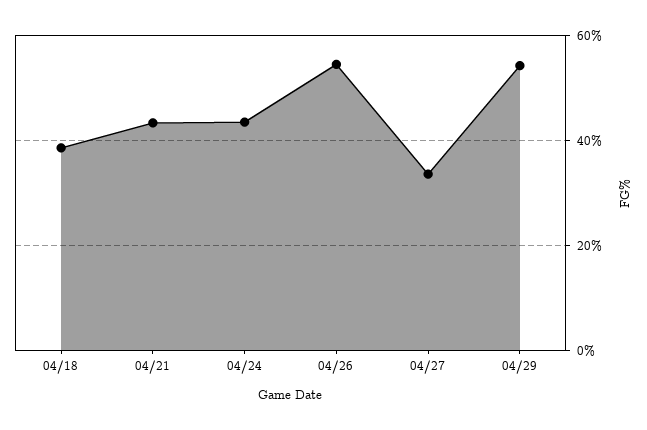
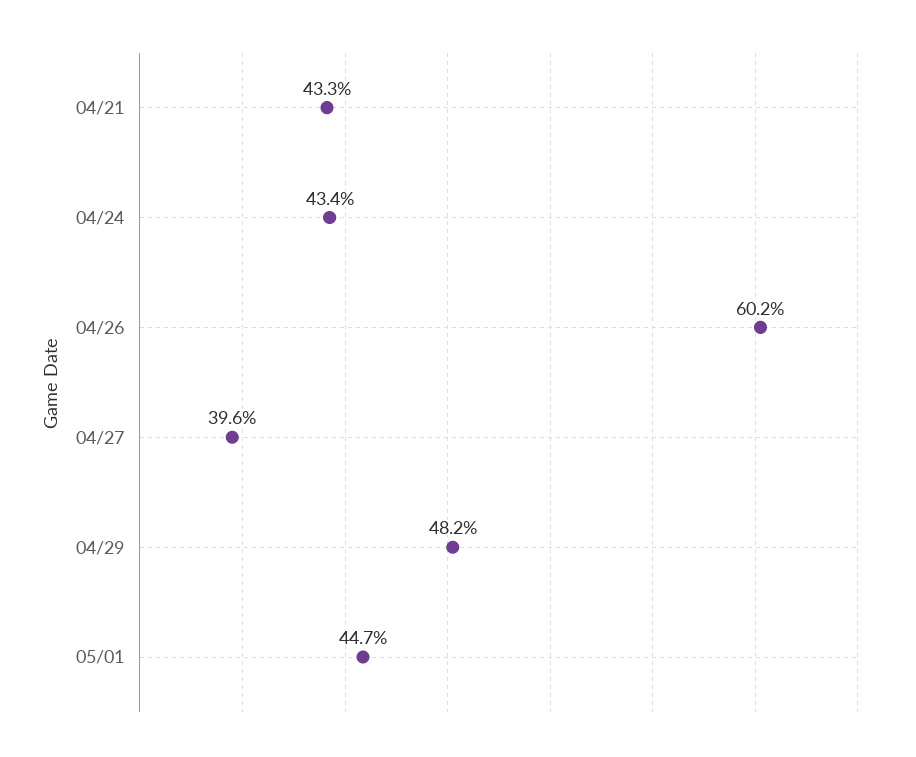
04/18: 38 -> none
04/26: 54 -> 60.2
04/27: 34 -> 39.6
04/29: 54 -> 48.2
05/01: none -> 44.7

